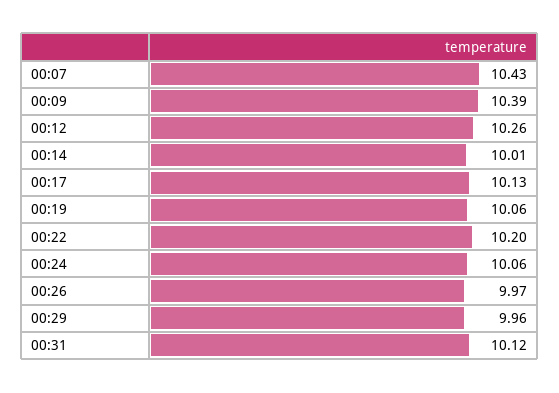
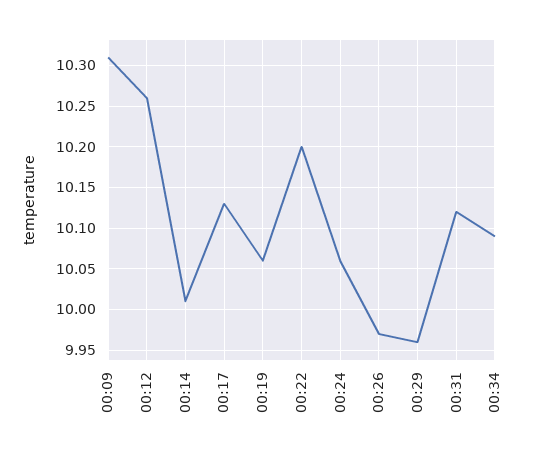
00:07: 10.43 -> none
00:09: 10.39 -> 10.31
00:34: none -> 10.09

